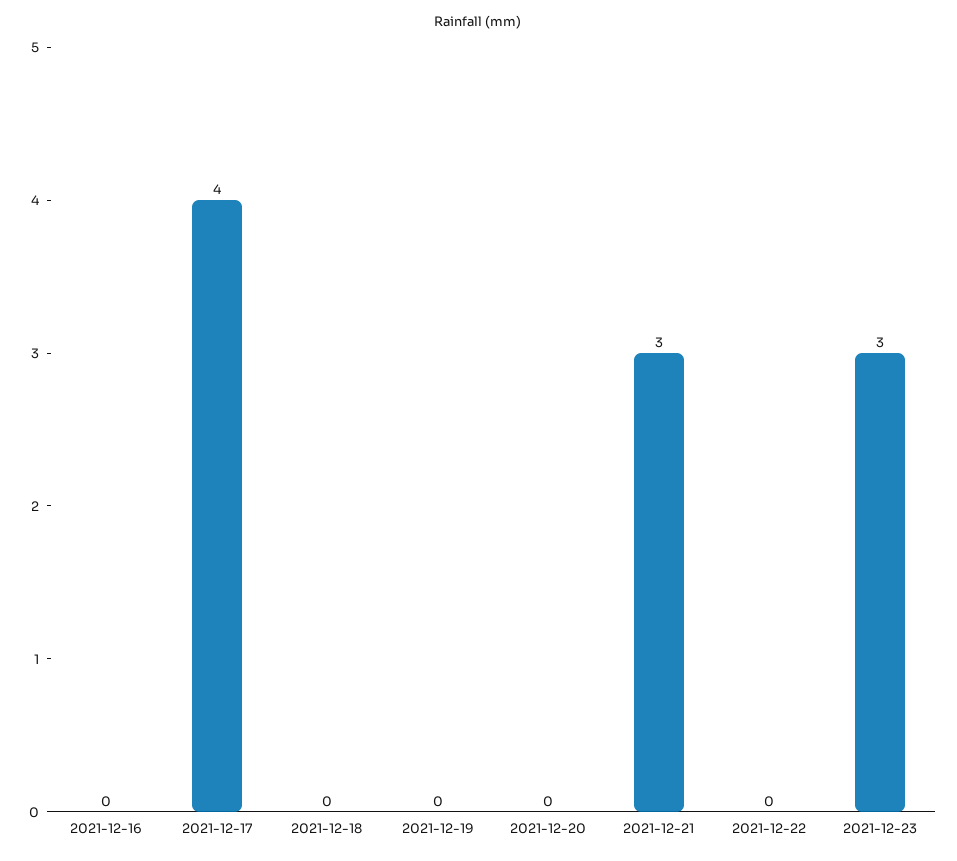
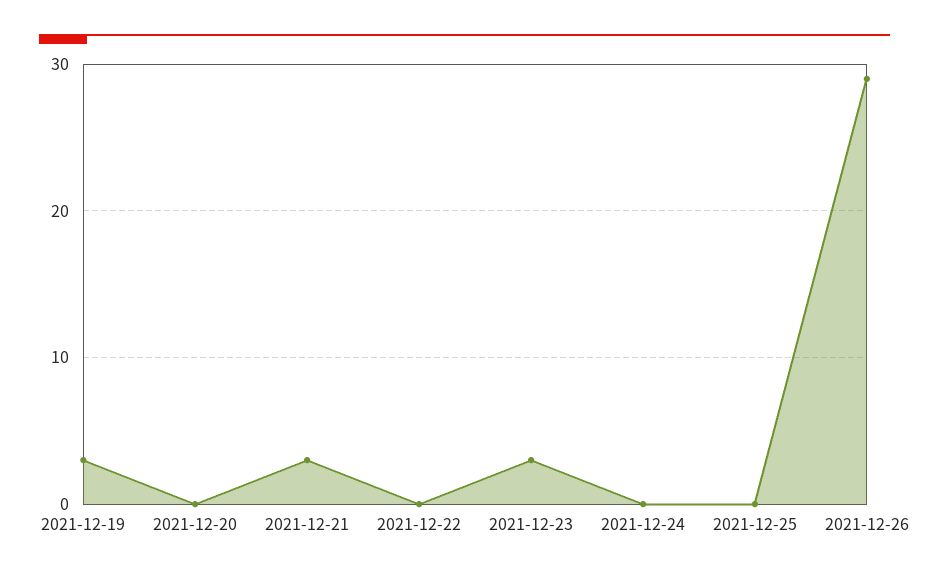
2021-12-16: 0 -> none
2021-12-17: 4 -> none
2021-12-18: 0 -> none
2021-12-19: 0 -> 3
2021-12-24: none -> 0
2021-12-25: none -> 0
2021-12-26: none -> 29

